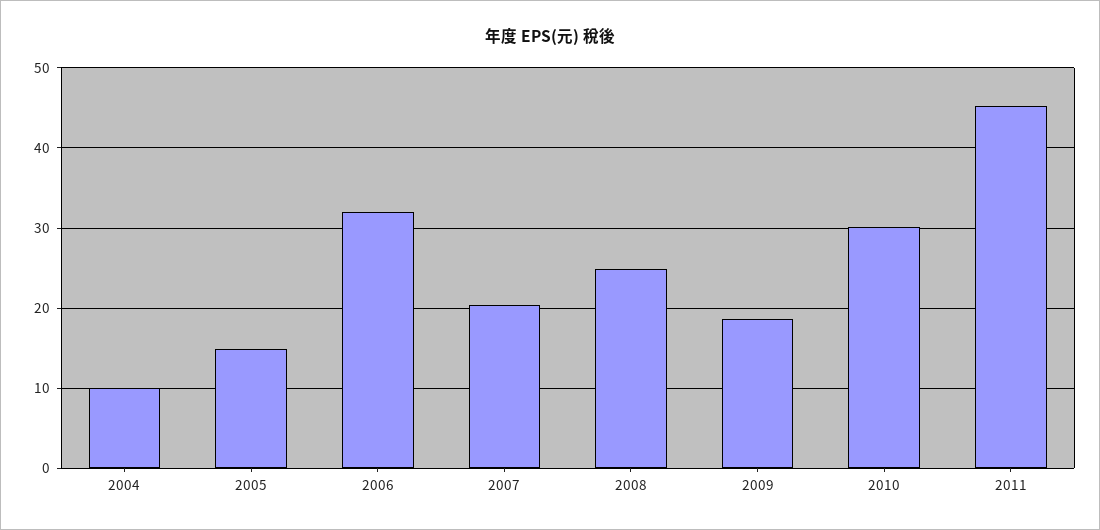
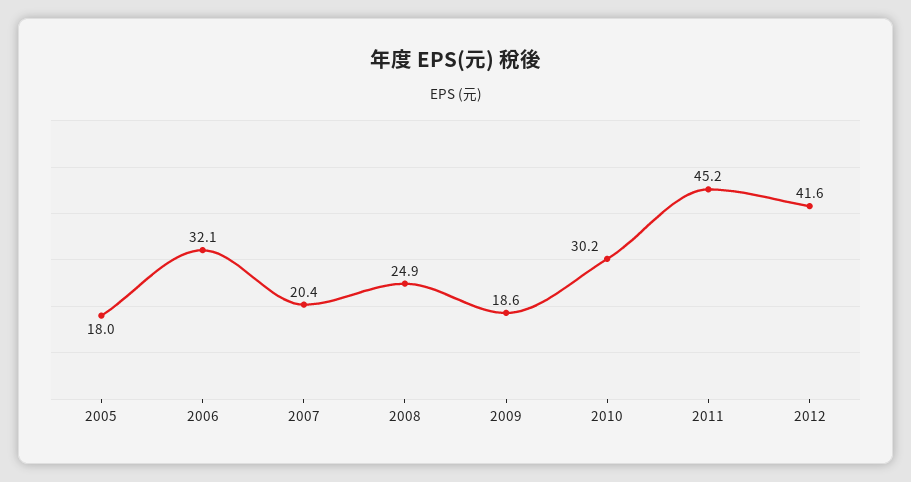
2004: 10 -> none
2005: 15 -> 18
2012: none -> 41.6

